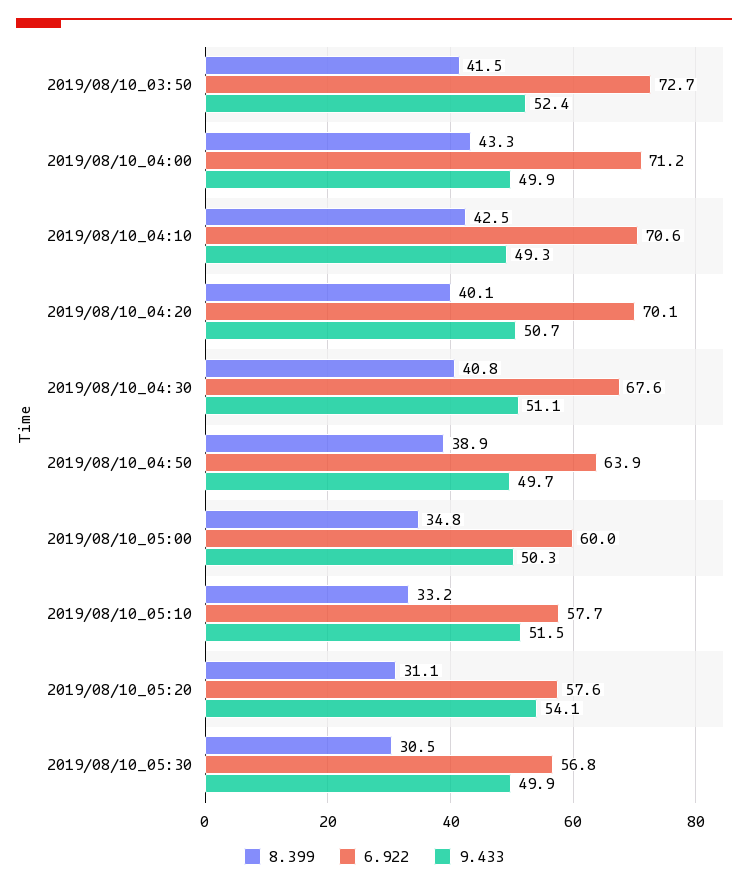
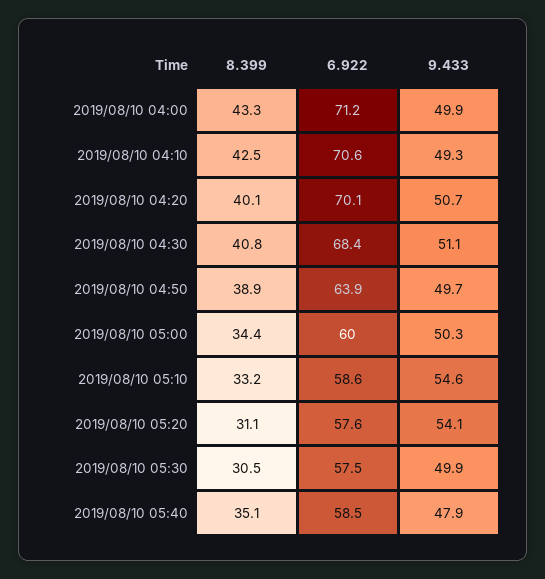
8.399, 2019/08/10_03:50: 41.5 -> none
6.922, 2019/08/10_03:50: 72.7 -> none
9.433, 2019/08/10_03:50: 52.4 -> none
6.922, 2019/08/10_04:30: 67.6 -> 68.4
8.399, 2019/08/10_05:00: 34.8 -> 34.4
6.922, 2019/08/10_05:10: 57.7 -> 58.6
9.433, 2019/08/10_05:10: 51.5 -> 54.6
6.922, 2019/08/10_05:30: 56.8 -> 57.5
8.399, 2019/08/10 05:40: none -> 35.1
6.922, 2019/08/10 05:40: none -> 58.5
9.433, 2019/08/10 05:40: none -> 47.9

